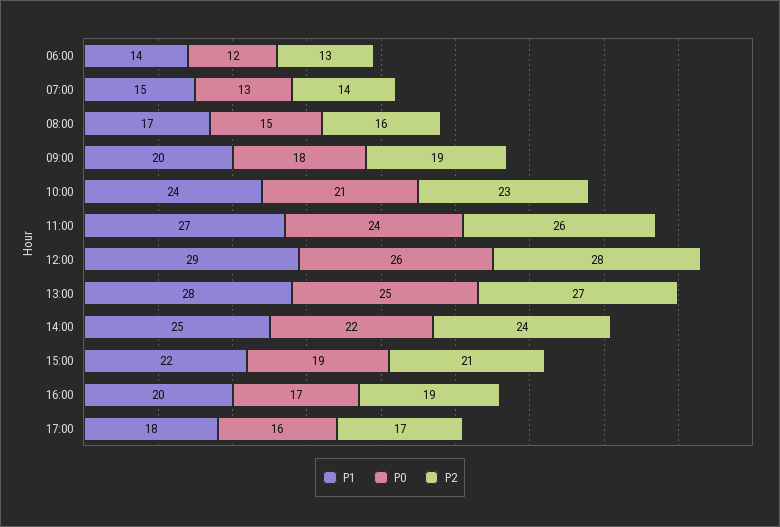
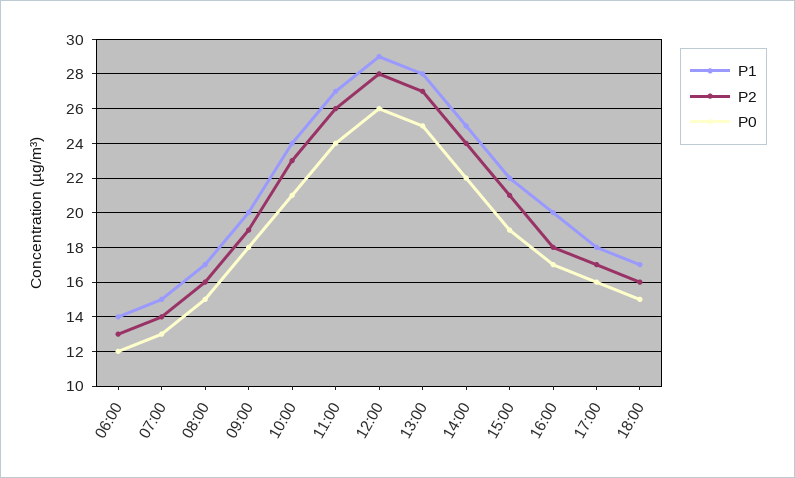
P2, 16:00: 19 -> 18
P1, 18:00: none -> 17
P2, 18:00: none -> 16
P0, 18:00: none -> 15

